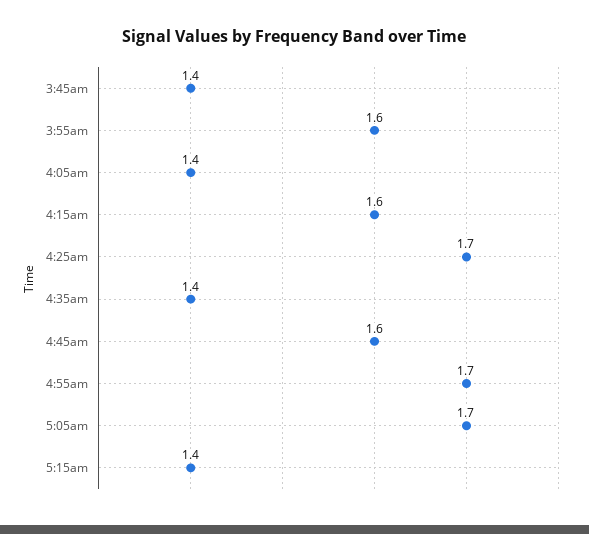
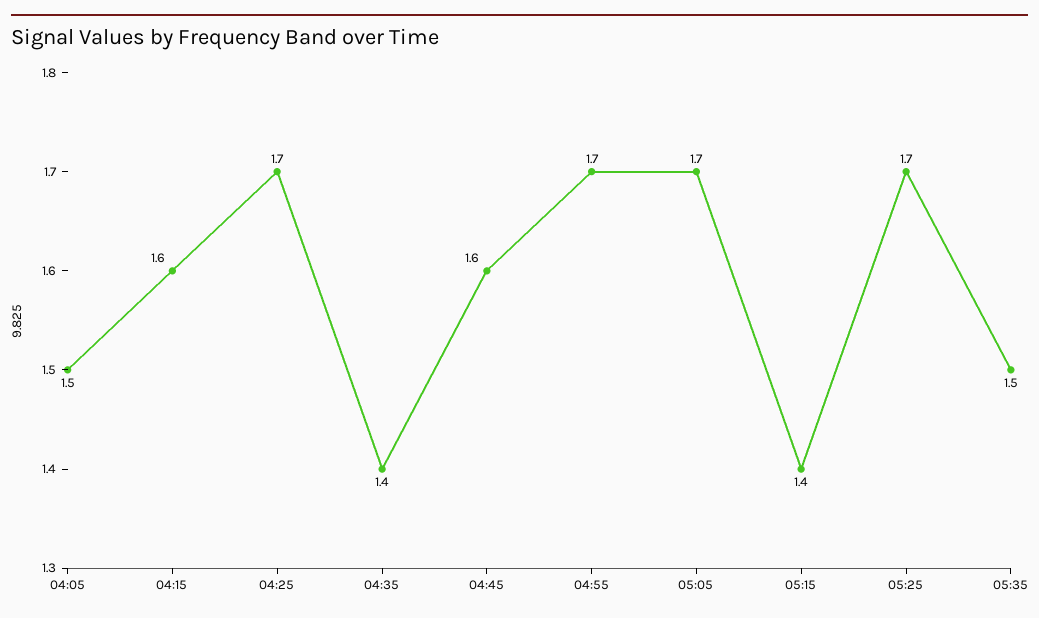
3:45am: 1.4 -> none
3:55am: 1.6 -> none
4:05am: 1.4 -> 1.5
05:25: none -> 1.7
05:35: none -> 1.5

